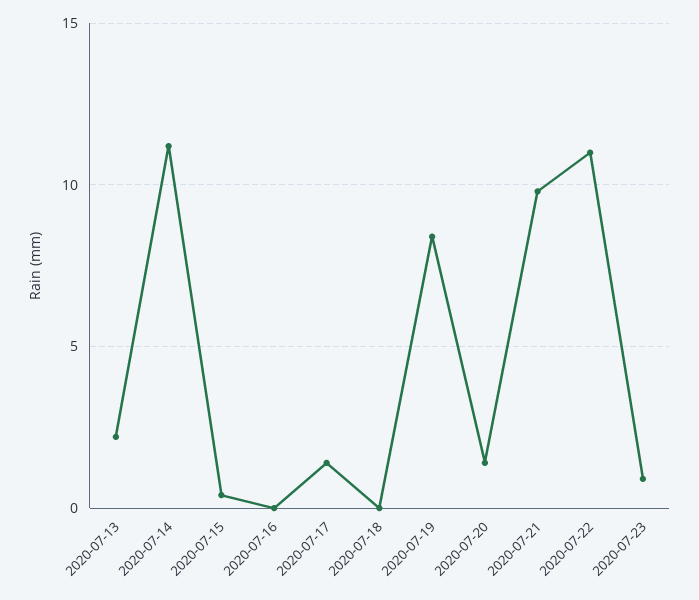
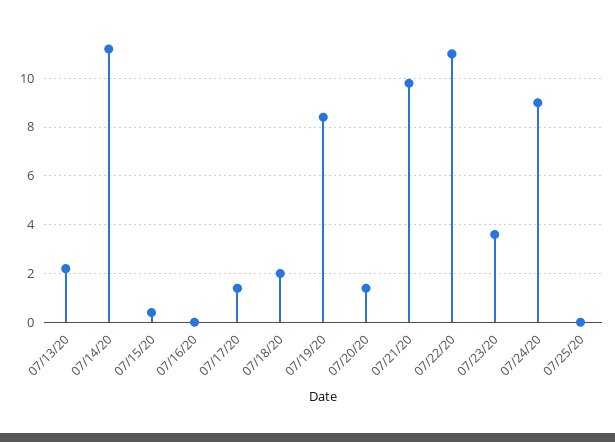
2020-07-18: 0 -> 2
2020-07-23: 1 -> 3.5
07/24/20: none -> 9
07/25/20: none -> 0

